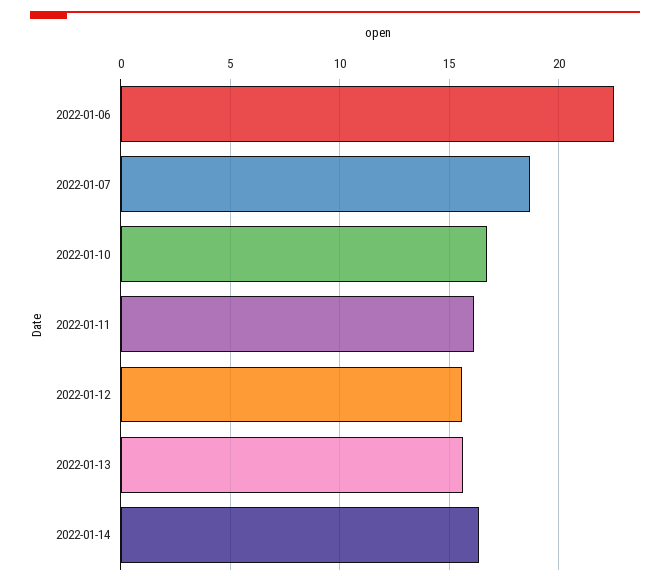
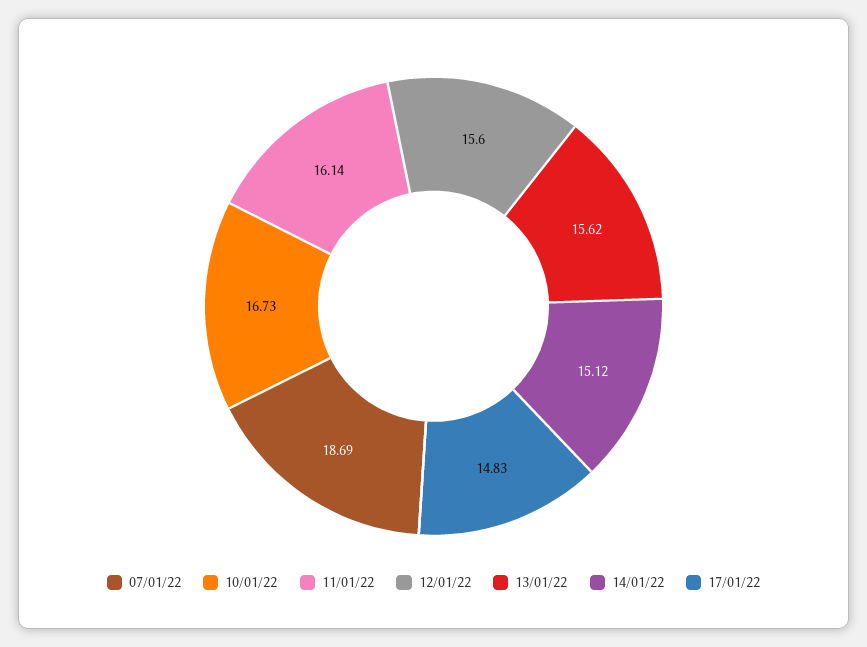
2022-01-06: 22.5 -> none
2022-01-14: 16.5 -> 15.12
17/01/22: none -> 14.83

